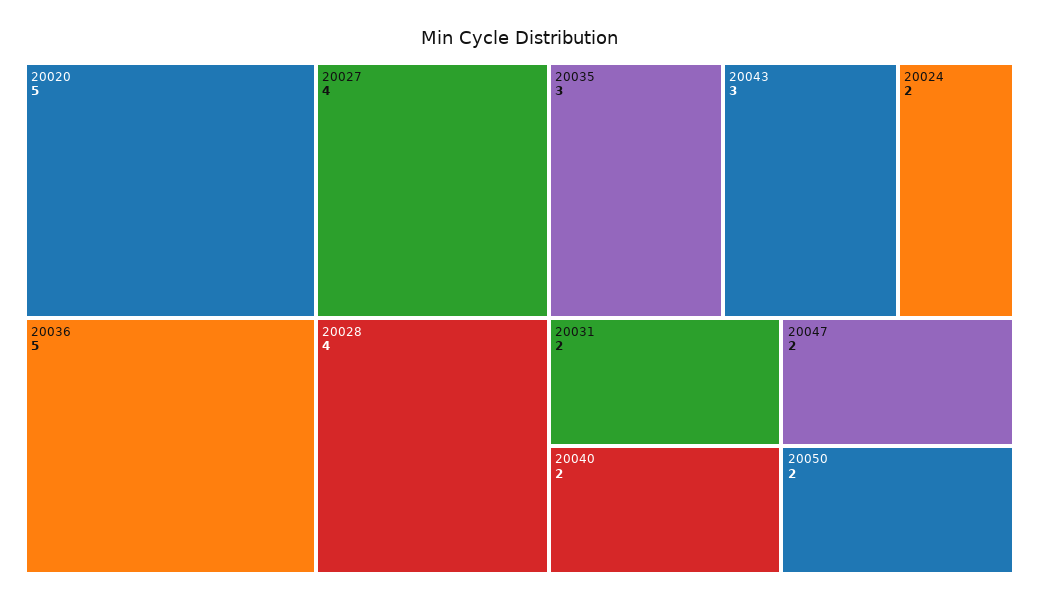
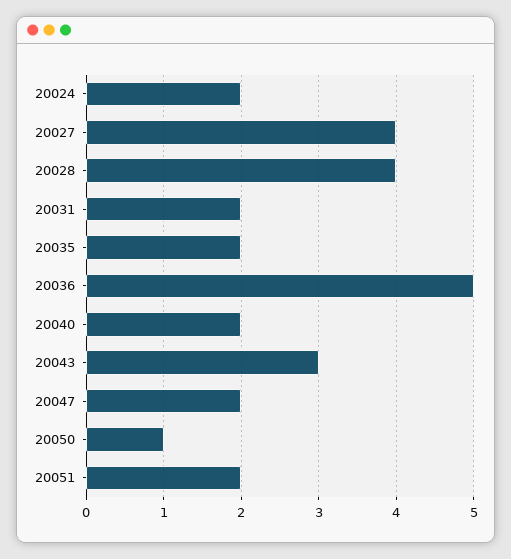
20020: 5 -> none
20035: 3 -> 2
20050: 2 -> 1
20051: none -> 2

